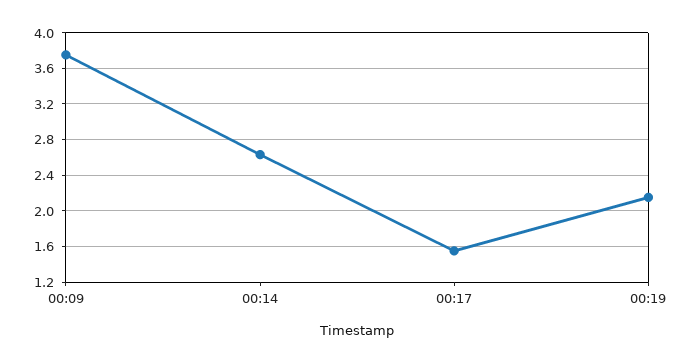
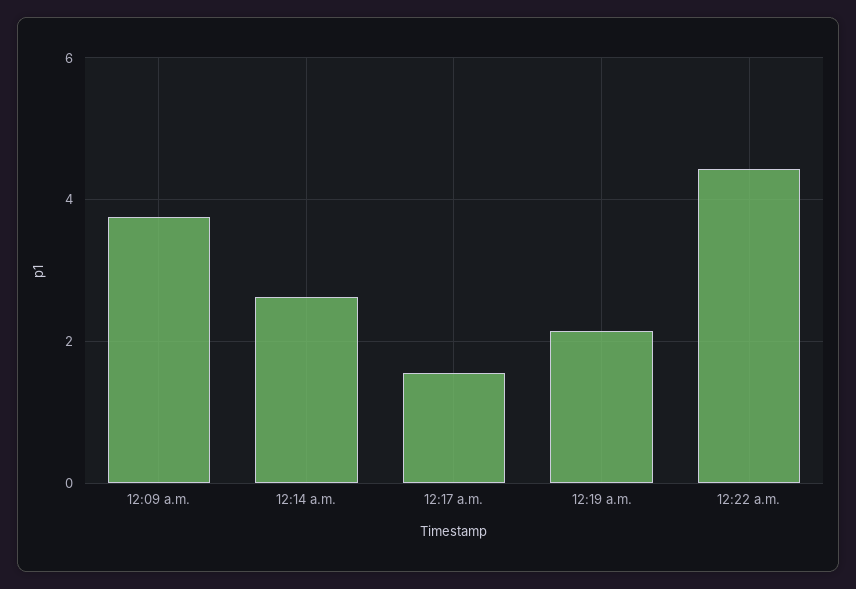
12:22 a.m.: none -> 4.4

